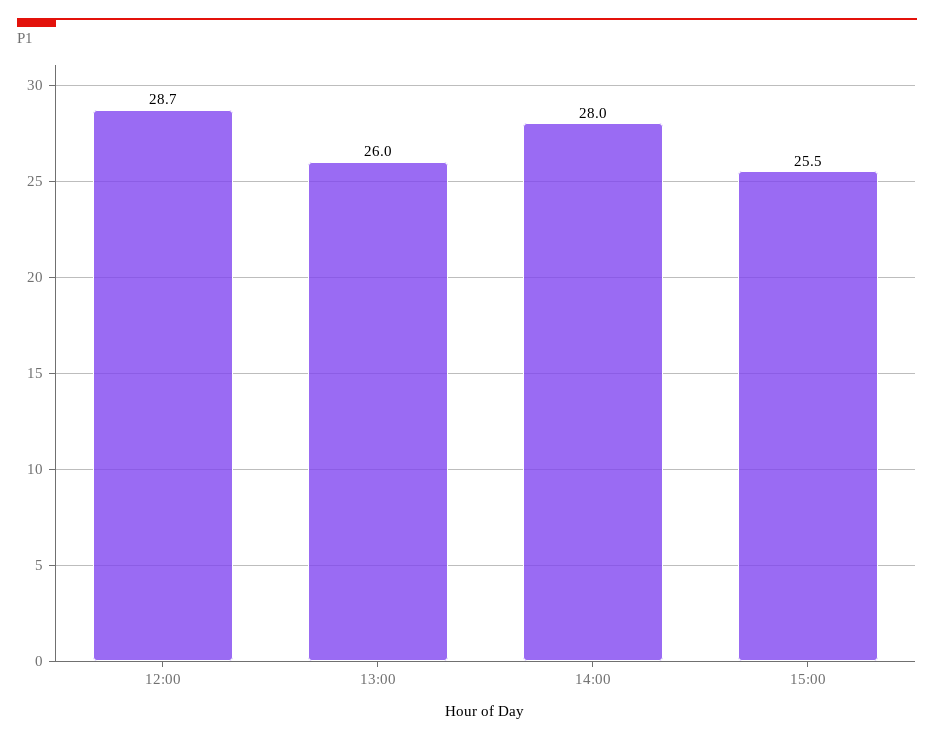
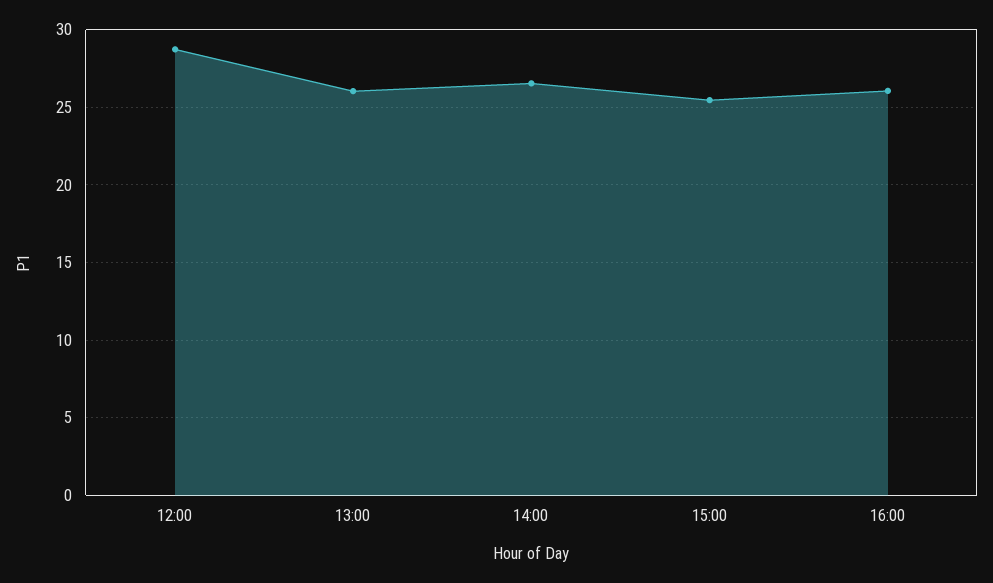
14:00: 28 -> 26.5
16:00: none -> 26

